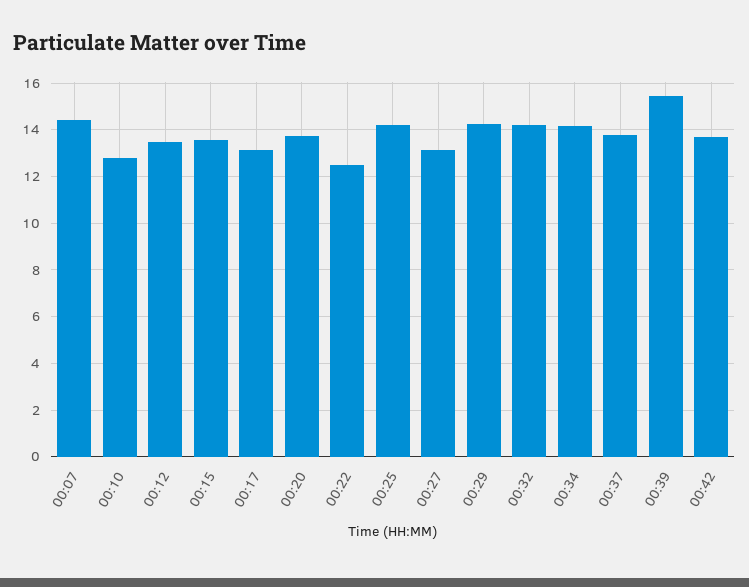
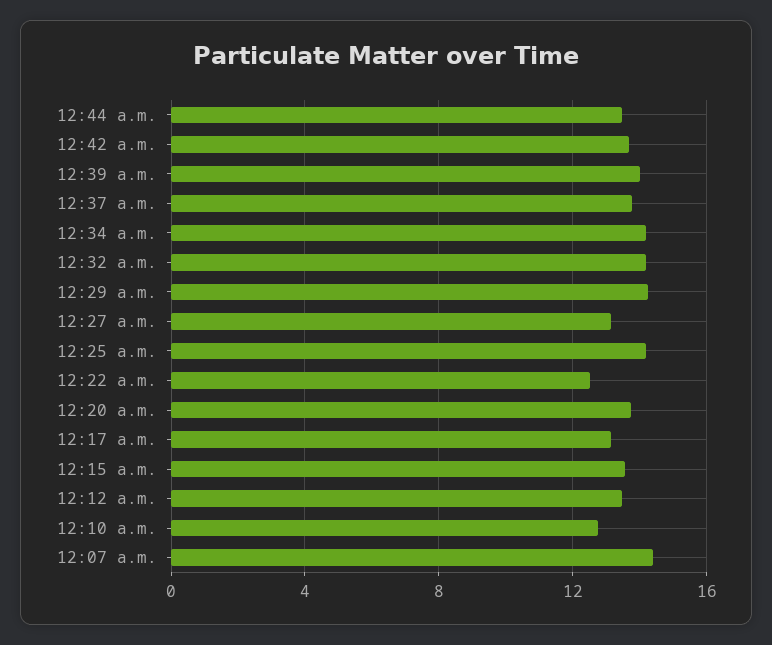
00:39: 15.5 -> 14
12:44 a.m.: none -> 13.5

